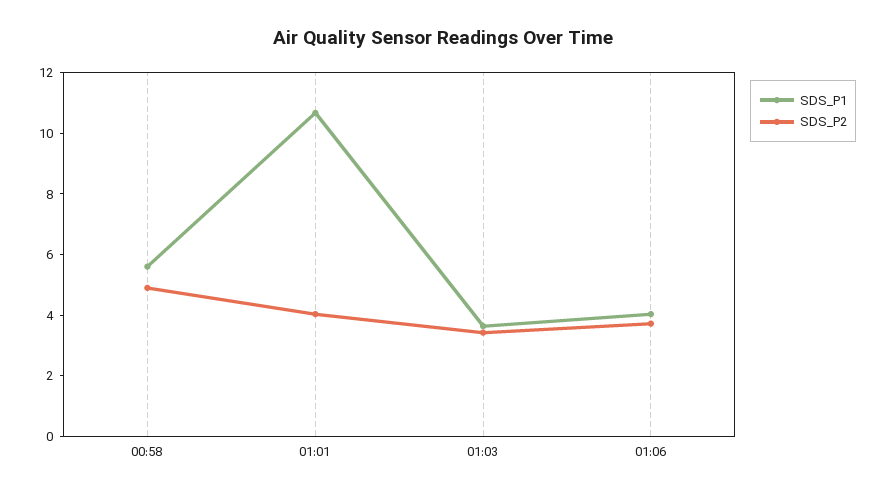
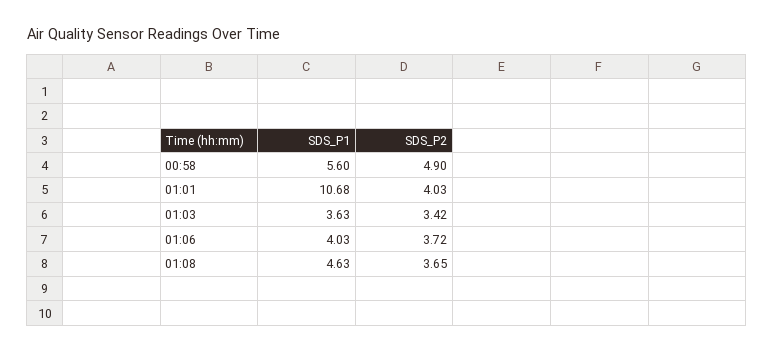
SDS_P1, 01:08: none -> 4.63
SDS_P2, 01:08: none -> 3.65

